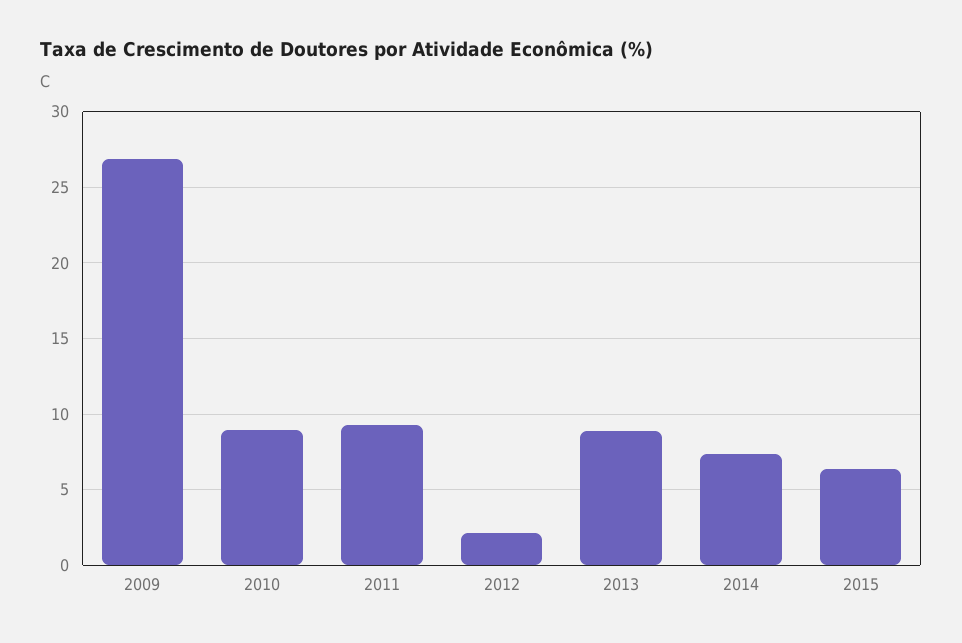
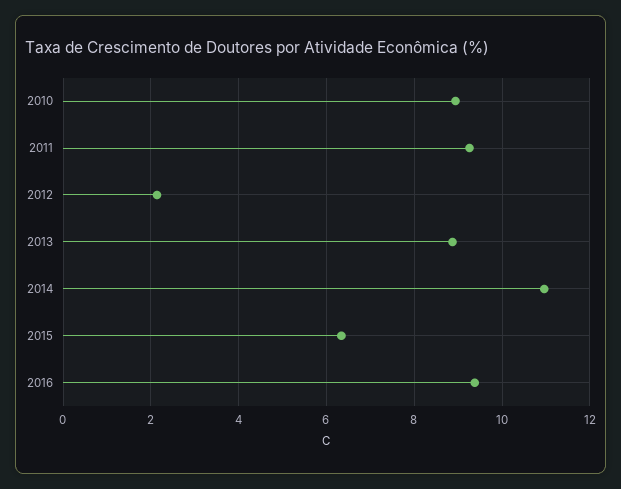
2009: 27 -> none
2014: 7.5 -> 11
2016: none -> 9.4

